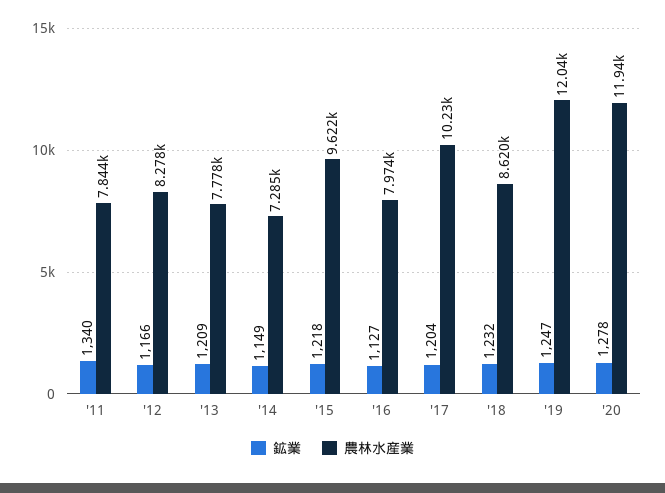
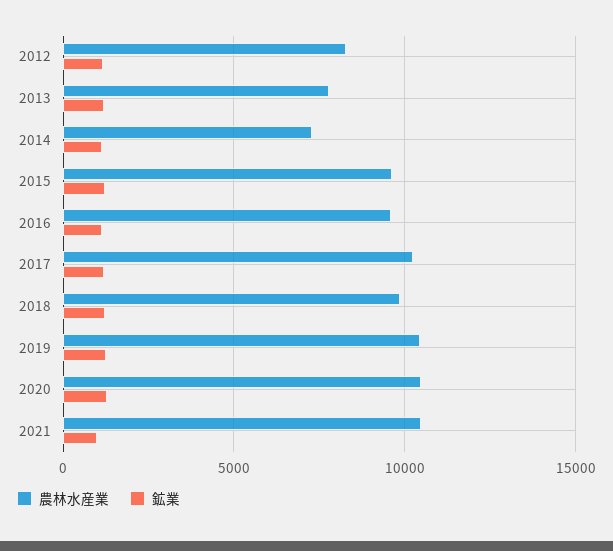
鉱業, '11: 1340 -> none
農林水産業, '11: 7844 -> none
農林水産業, '16: 7974 -> 9500
農林水産業, '18: 8620 -> 10000
農林水産業, '19: 12040 -> 10500
農林水産業, '20: 11940 -> 10500
農林水産業, 2021: none -> 10500
鉱業, 2021: none -> 1000

